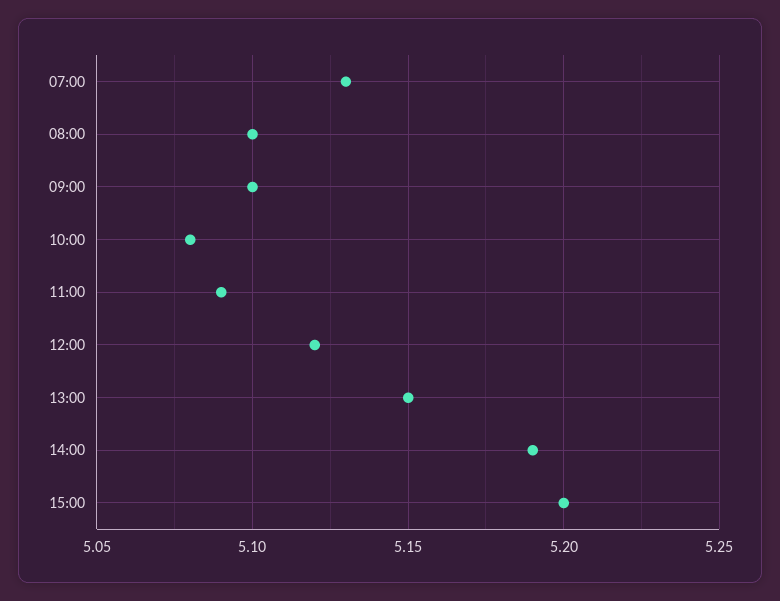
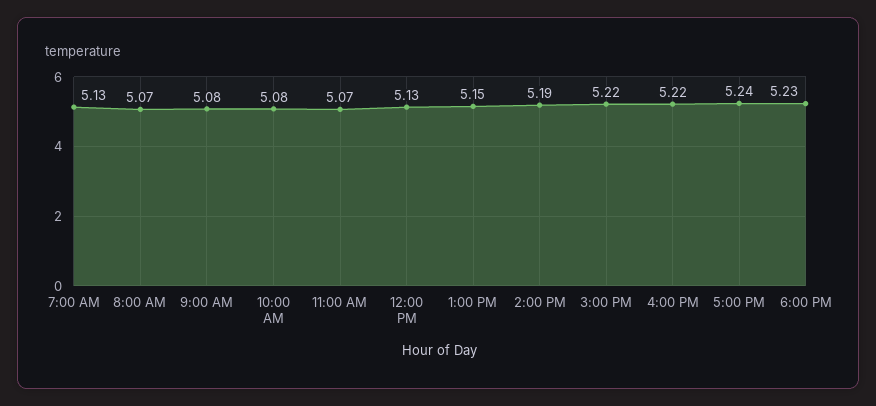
08:00: 5.1 -> 5.07
09:00: 5.1 -> 5.08
11:00: 5.09 -> 5.07
12:00: 5.12 -> 5.13
15:00: 5.2 -> 5.22
4:00 PM: none -> 5.22
5:00 PM: none -> 5.24
6:00 PM: none -> 5.23

